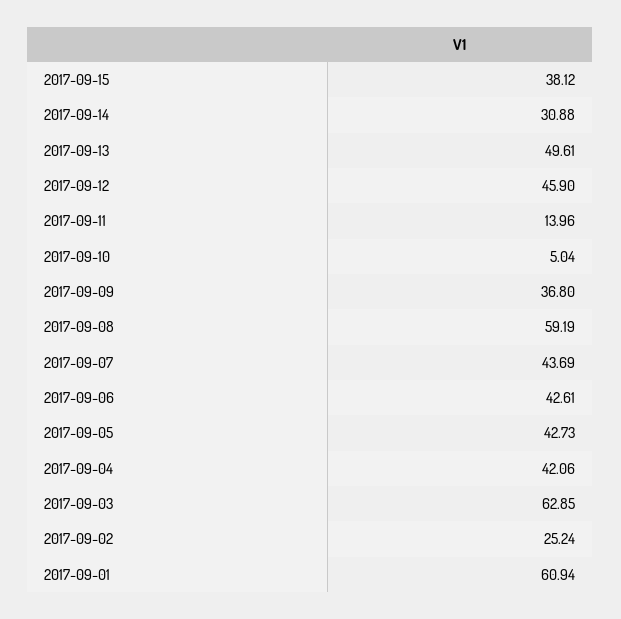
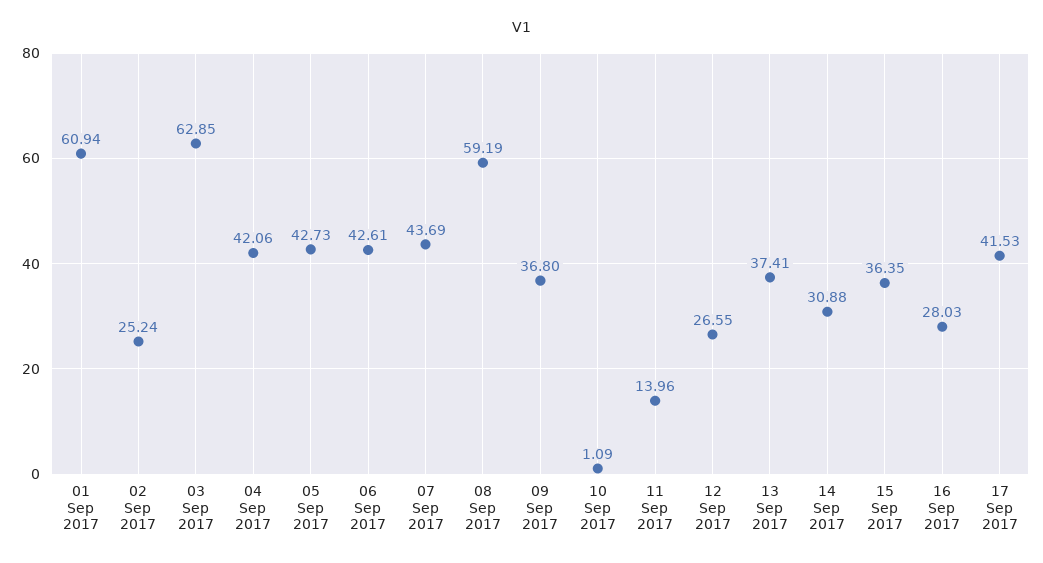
2017-09-15: 38.12 -> 36.35
2017-09-13: 49.61 -> 37.41
2017-09-12: 45.9 -> 26.55
2017-09-10: 5.04 -> 1.09
16 Sep 2017: none -> 28.03
17 Sep 2017: none -> 41.53

